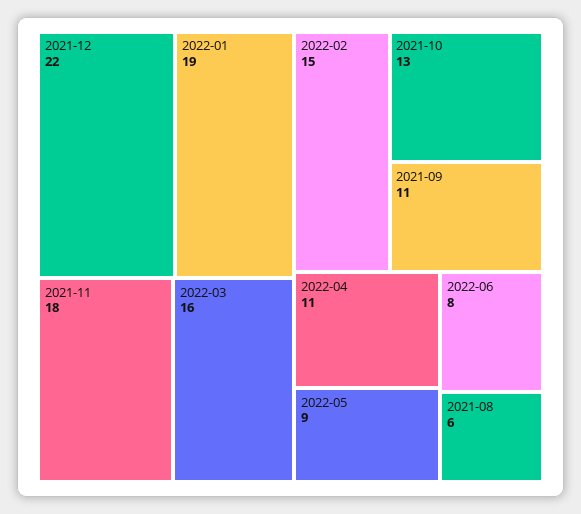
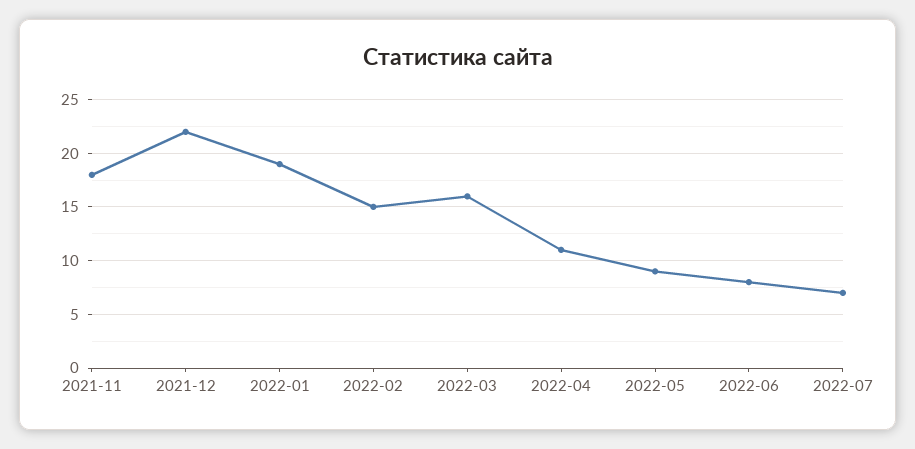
2021-10: 13 -> none
2021-09: 11 -> none
2021-08: 6 -> none
2022-07: none -> 7

